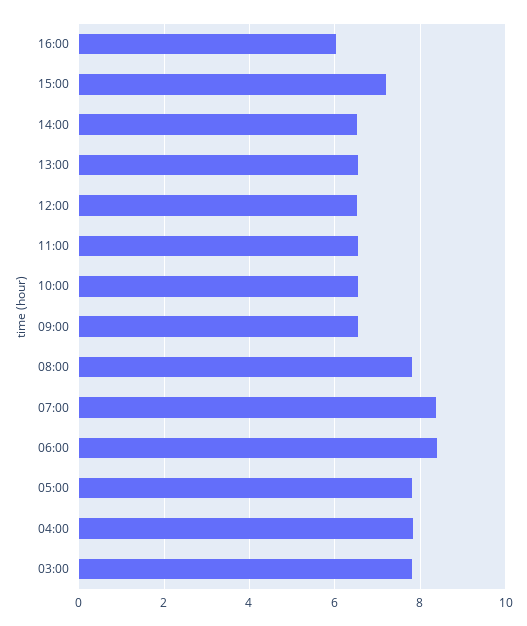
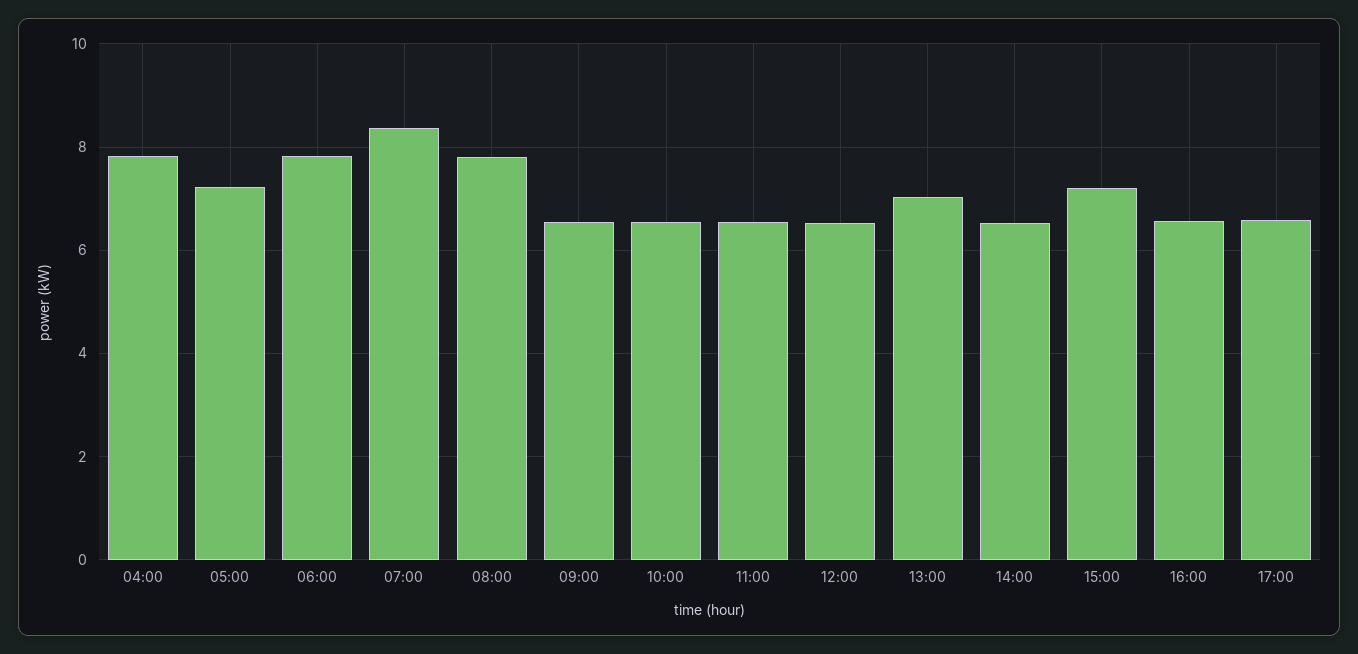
16:00: 6 -> 6.6
13:00: 6.6 -> 7
06:00: 8.4 -> 7.8
05:00: 7.8 -> 7.2
03:00: 7.8 -> none
17:00: none -> 6.6

